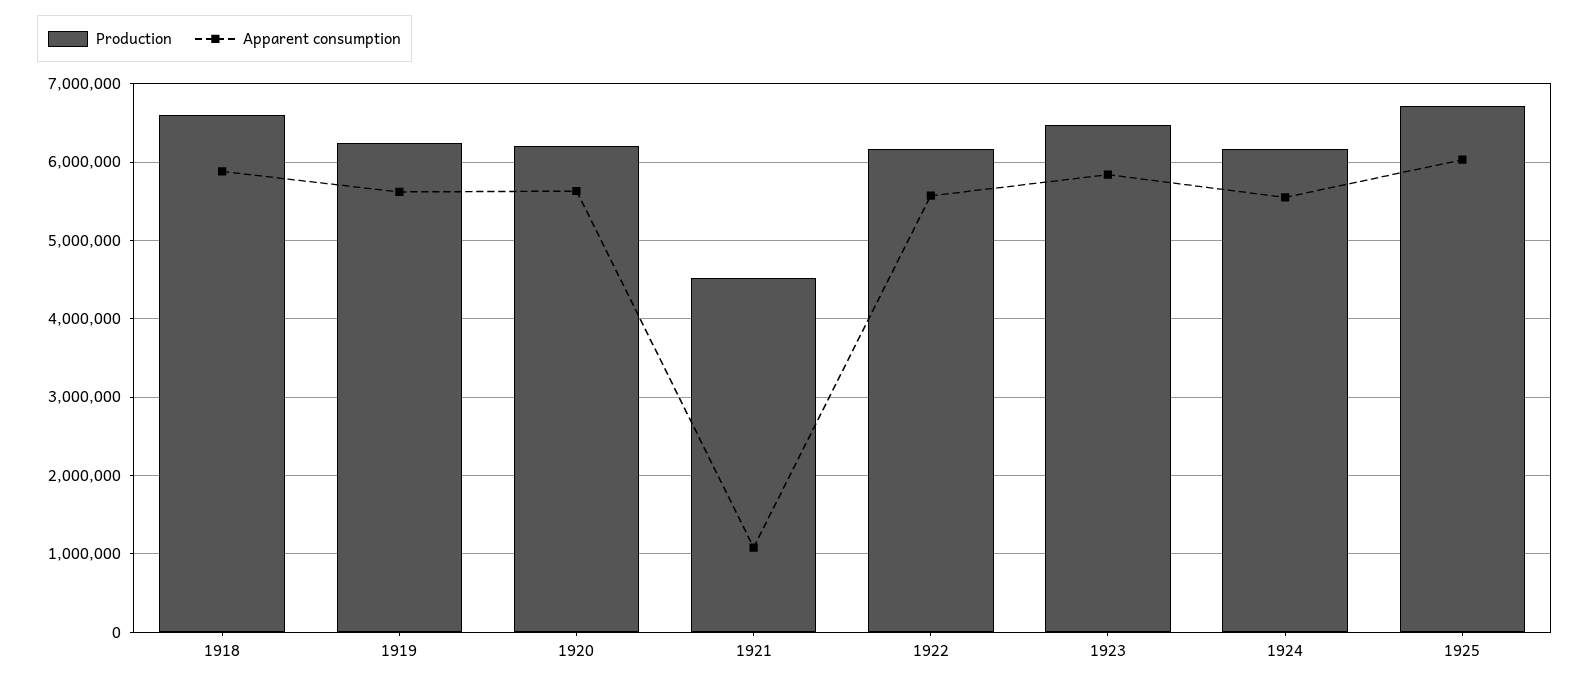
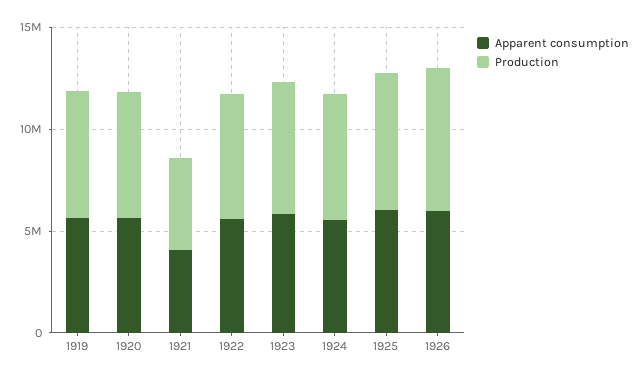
Production, 1918: 6600000 -> none
Apparent consumption, 1918: 5900000 -> none
Apparent consumption, 1921: 1100000 -> 4000000
Apparent consumption, 1926: none -> 6000000
Production, 1926: none -> 7000000

